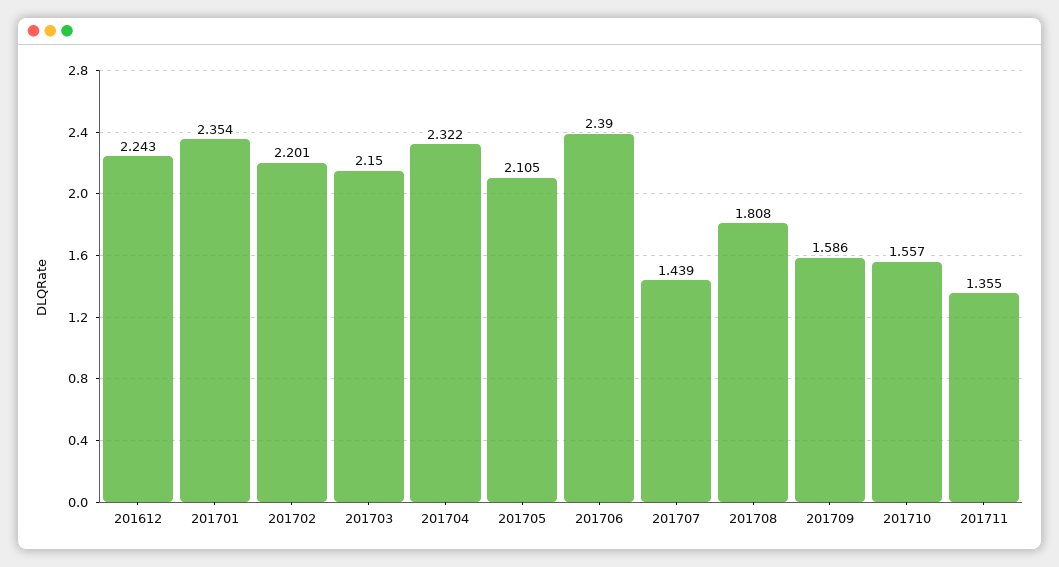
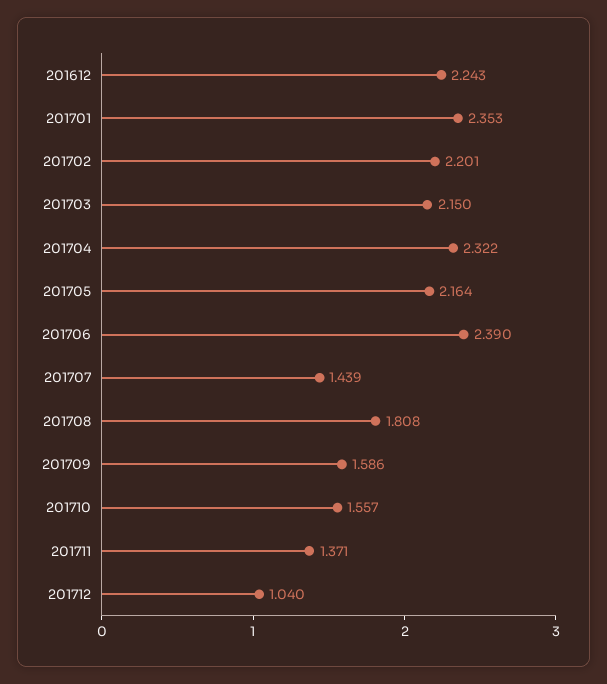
201701: 2.354 -> 2.353
201705: 2.105 -> 2.164
201711: 1.355 -> 1.371
201712: none -> 1.04

